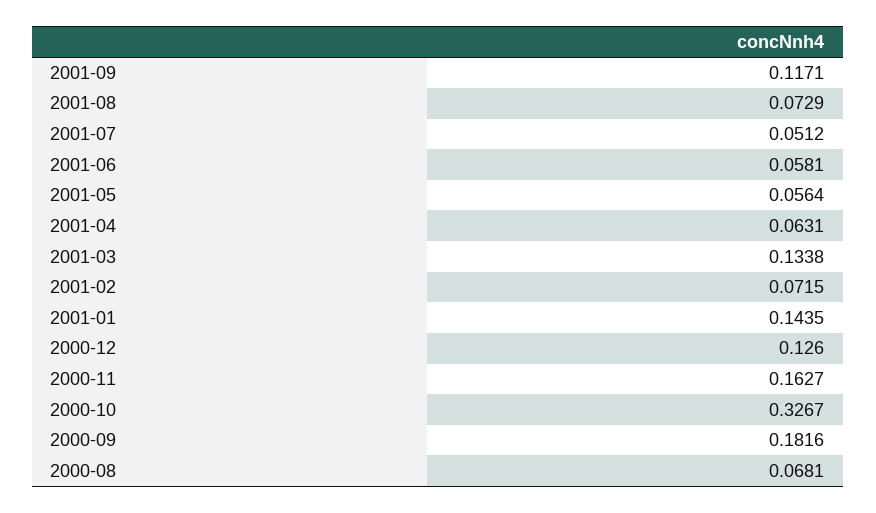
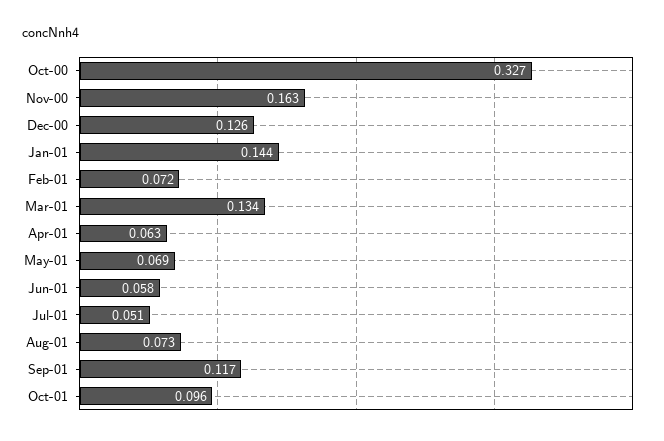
2001-05: 0.0564 -> 0.069
2000-09: 0.1816 -> none
2000-08: 0.0681 -> none
Oct-01: none -> 0.096

